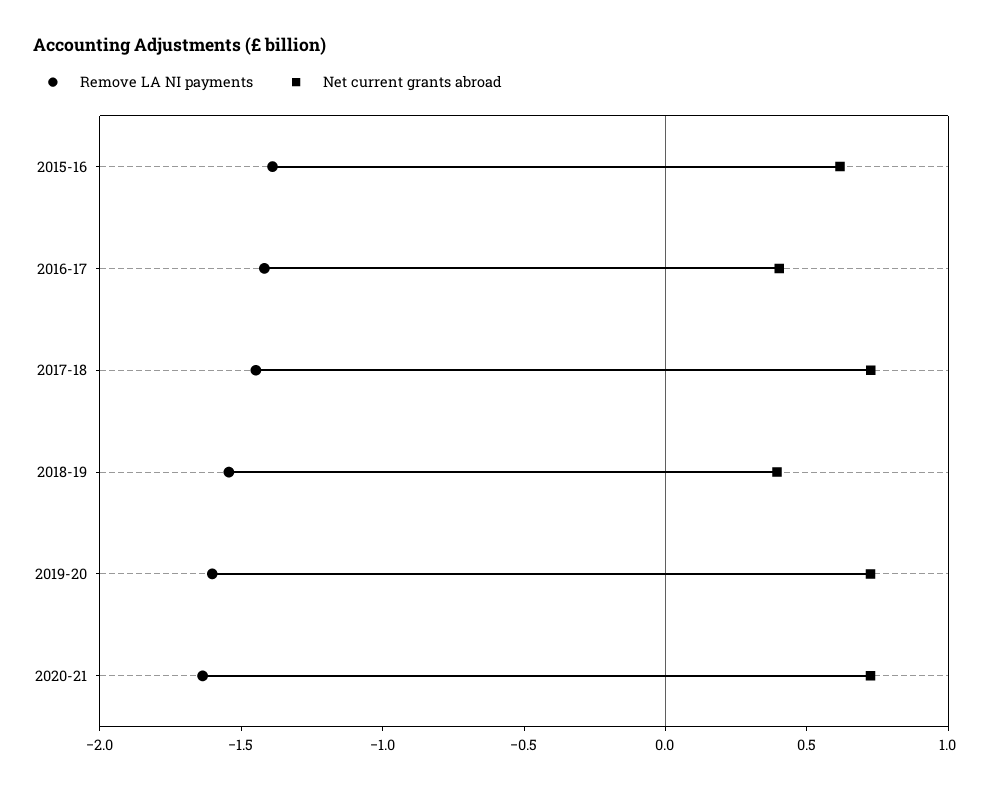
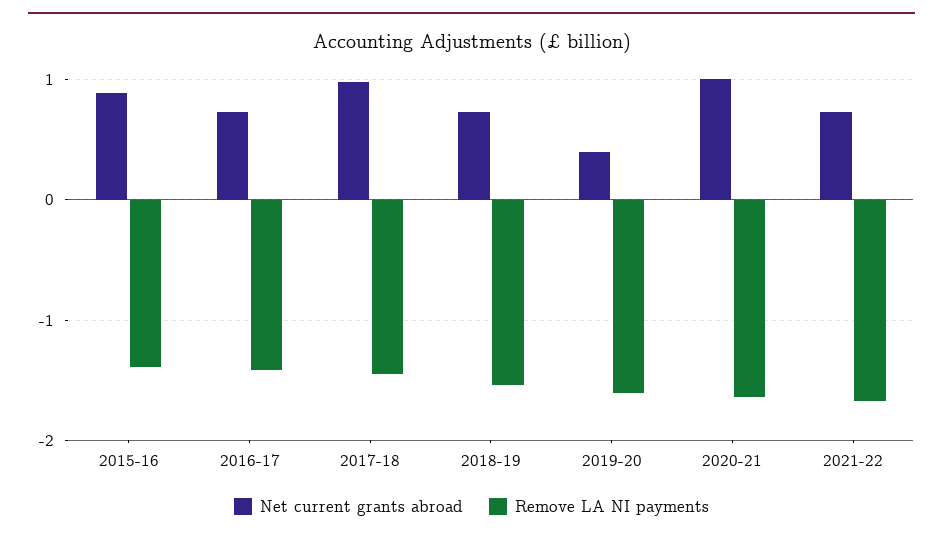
Net current grants abroad, 2015-16: 0.6 -> 0.9
Net current grants abroad, 2016-17: 0.4 -> 0.7
Net current grants abroad, 2017-18: 0.7 -> 1
Net current grants abroad, 2018-19: 0.4 -> 0.7
Net current grants abroad, 2019-20: 0.7 -> 0.4
Net current grants abroad, 2020-21: 0.7 -> 1
Net current grants abroad, 2021-22: none -> 0.7
Remove LA NI payments, 2021-22: none -> -1.7

